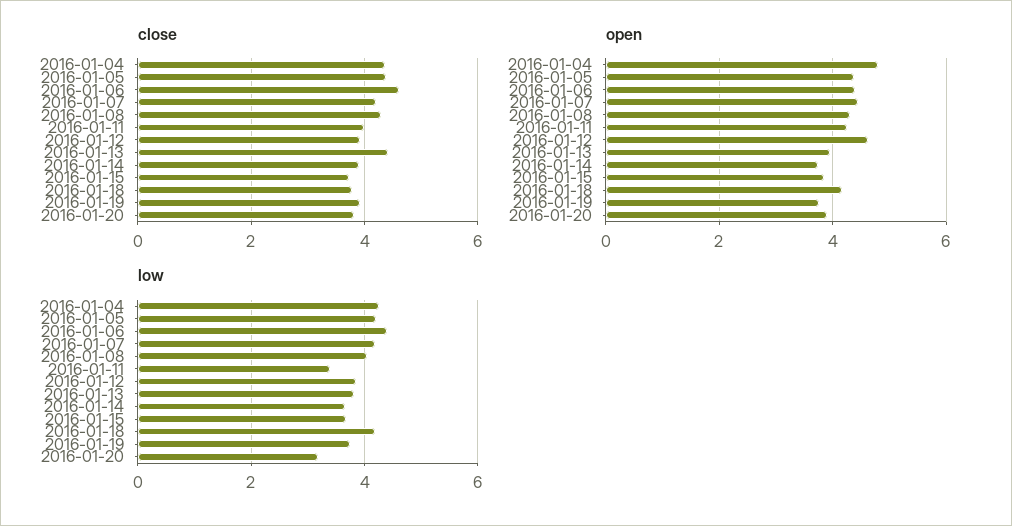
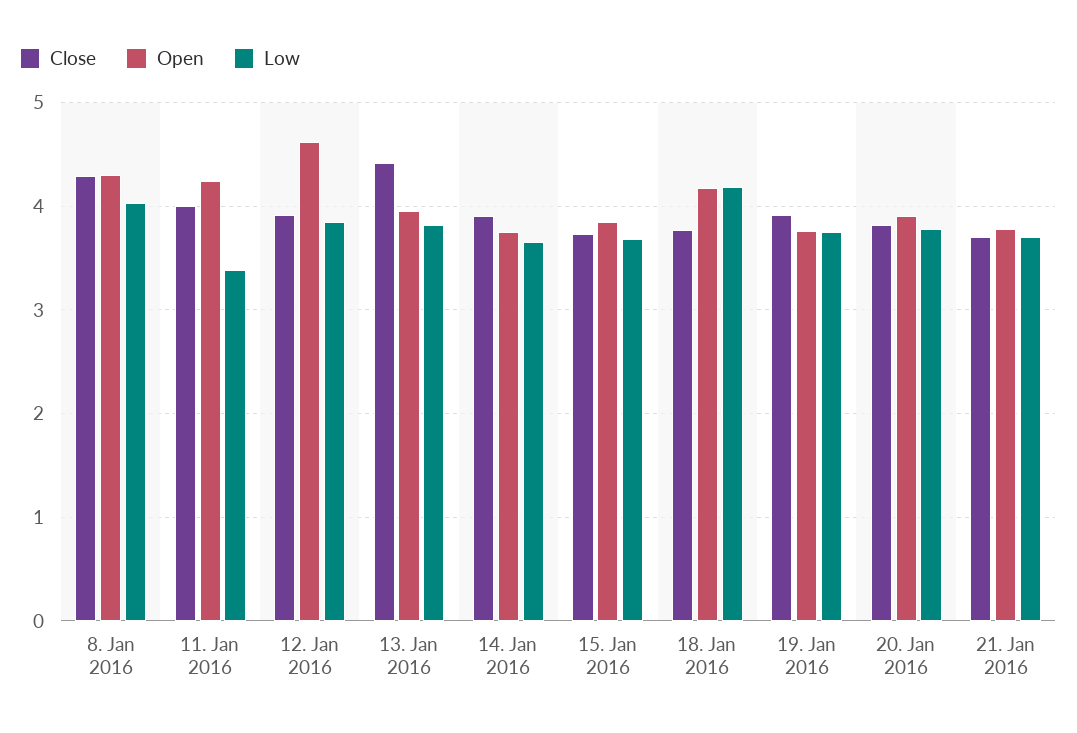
close, 2016-01-04: 4.4 -> none
close, 2016-01-05: 4.4 -> none
close, 2016-01-06: 4.6 -> none
close, 2016-01-07: 4.2 -> none
open, 2016-01-04: 4.8 -> none
open, 2016-01-05: 4.4 -> none
open, 2016-01-06: 4.4 -> none
open, 2016-01-07: 4.4 -> none
low, 2016-01-04: 4.2 -> none
low, 2016-01-05: 4.2 -> none
low, 2016-01-06: 4.4 -> none
low, 2016-01-07: 4.2 -> none
low, 2016-01-20: 3.2 -> 3.8
close, 21. Jan 2016: none -> 3.7
open, 21. Jan 2016: none -> 3.8
low, 21. Jan 2016: none -> 3.7

